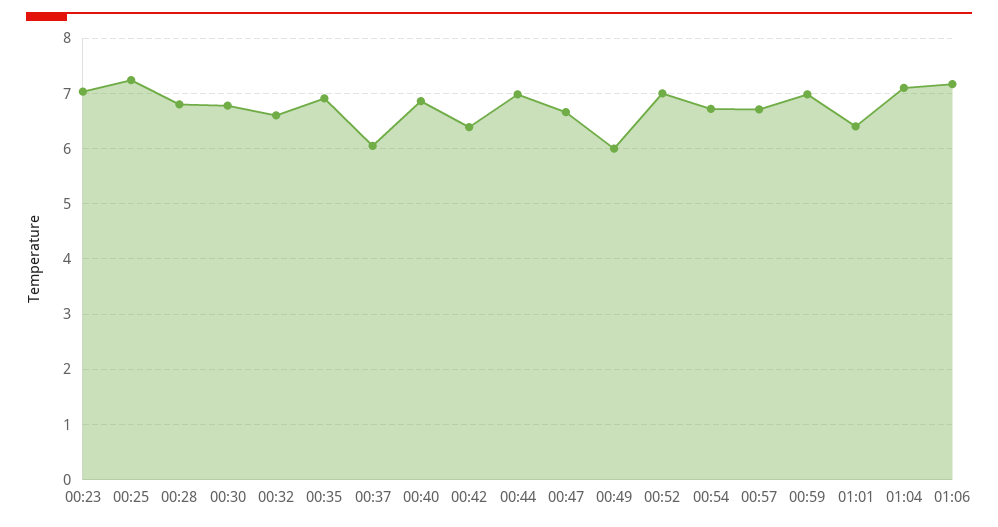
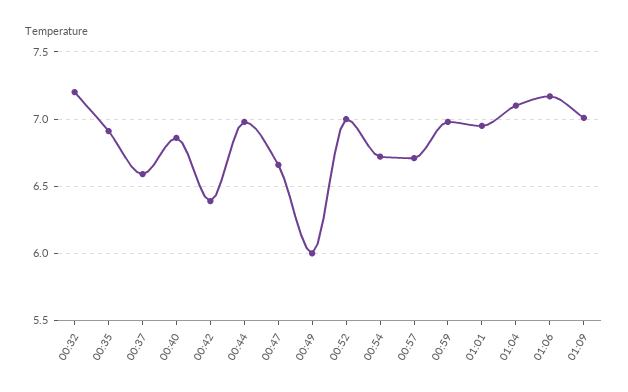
00:23: 7 -> none
00:25: 7.2 -> none
00:28: 6.8 -> none
00:30: 6.8 -> none
00:32: 6.6 -> 7.2
00:37: 6 -> 6.6
01:01: 6.4 -> 6.95
01:09: none -> 7

